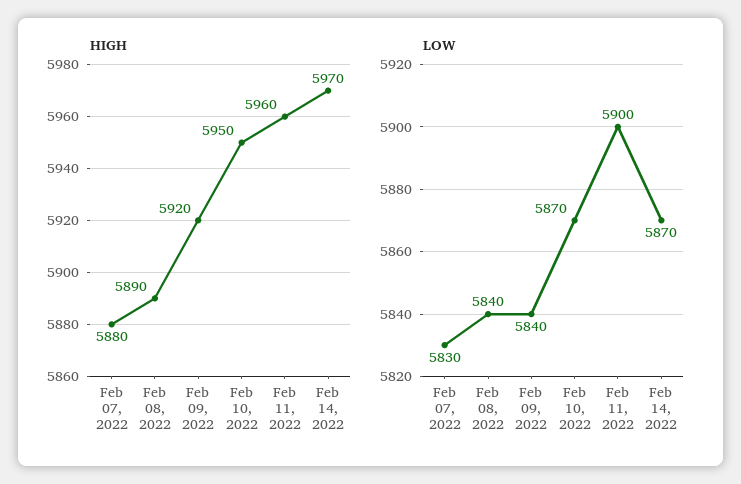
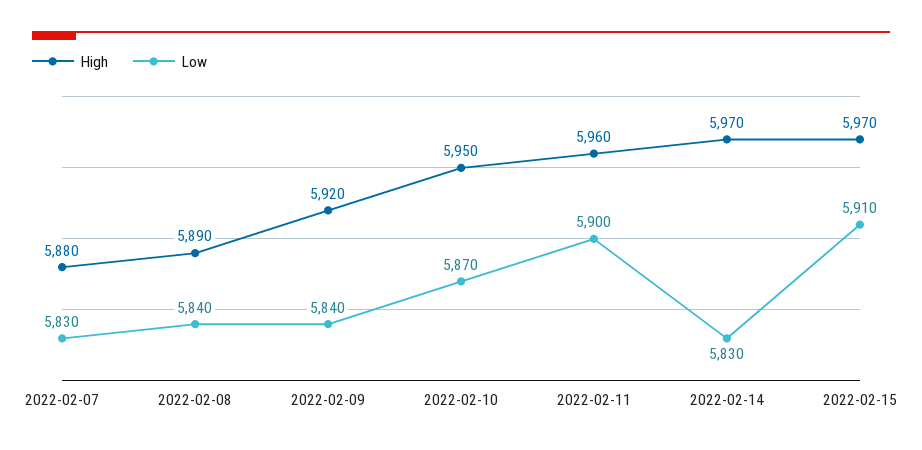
LOW, Feb 14, 2022: 5870 -> 5830
HIGH, 2022-02-15: none -> 5970
LOW, 2022-02-15: none -> 5910

